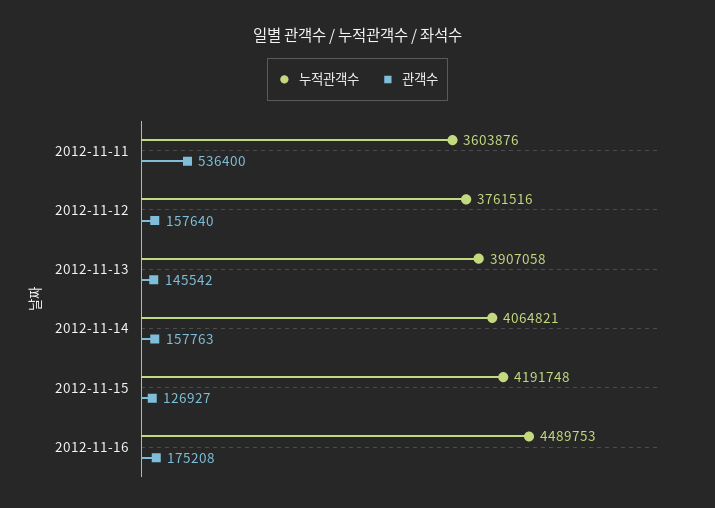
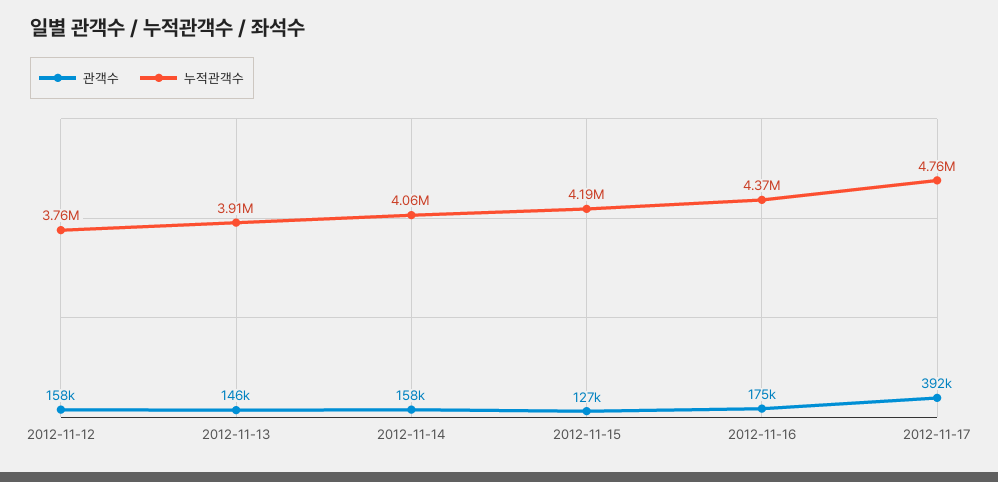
누적관객수, 2012-11-11: 3603876 -> none
관객수, 2012-11-11: 536400 -> none
누적관객수, 2012-11-16: 4489753 -> 4370000
관객수, 2012-11-17: none -> 392000
누적관객수, 2012-11-17: none -> 4760000

